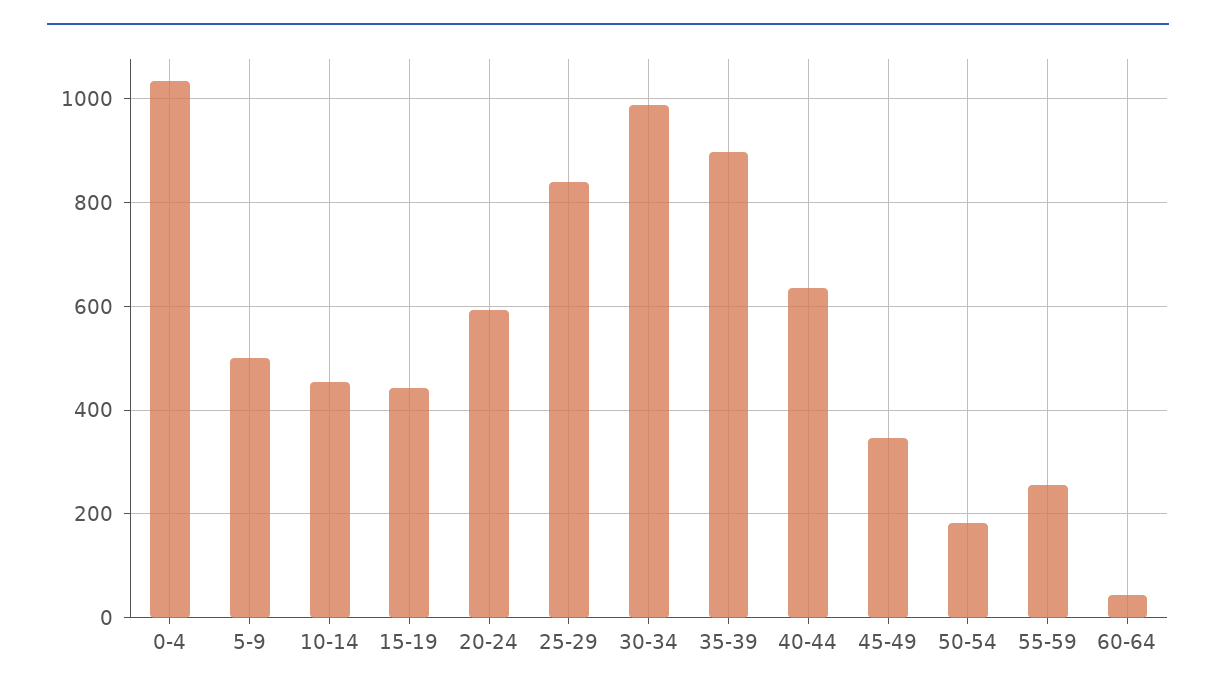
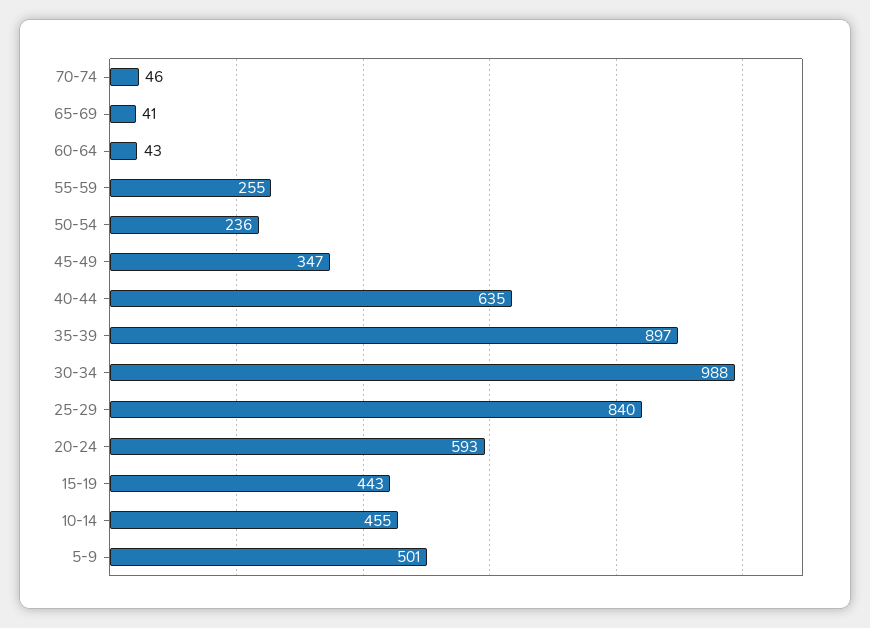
0-4: 1040 -> none
50-54: 180 -> 236
70-74: none -> 46
65-69: none -> 41

